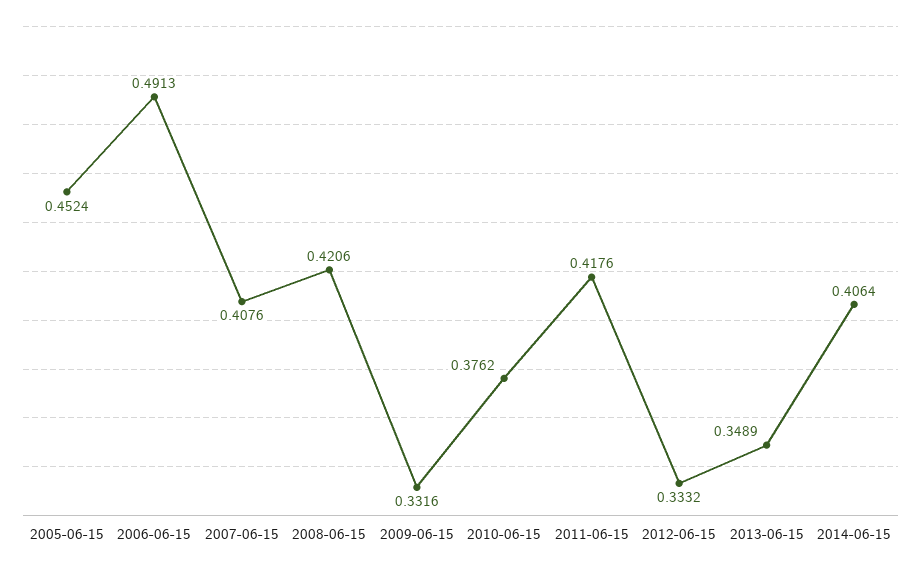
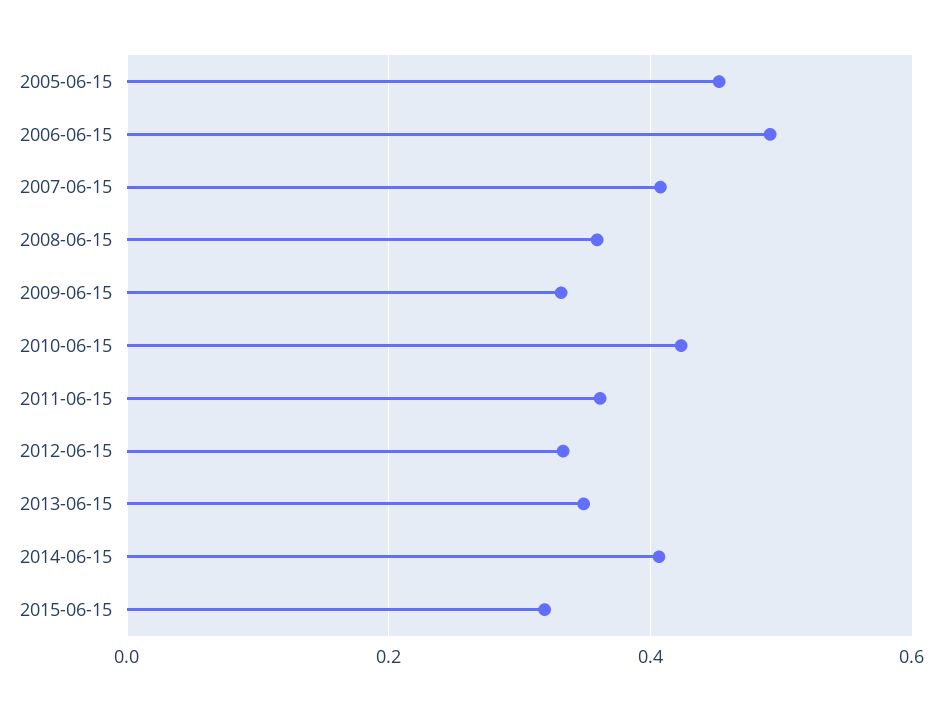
2008-06-15: 0.4206 -> 0.36
2010-06-15: 0.3762 -> 0.42
2011-06-15: 0.4176 -> 0.36
2015-06-15: none -> 0.32

